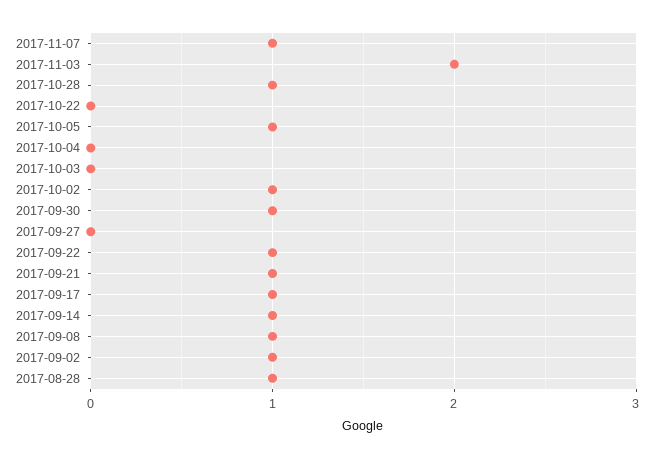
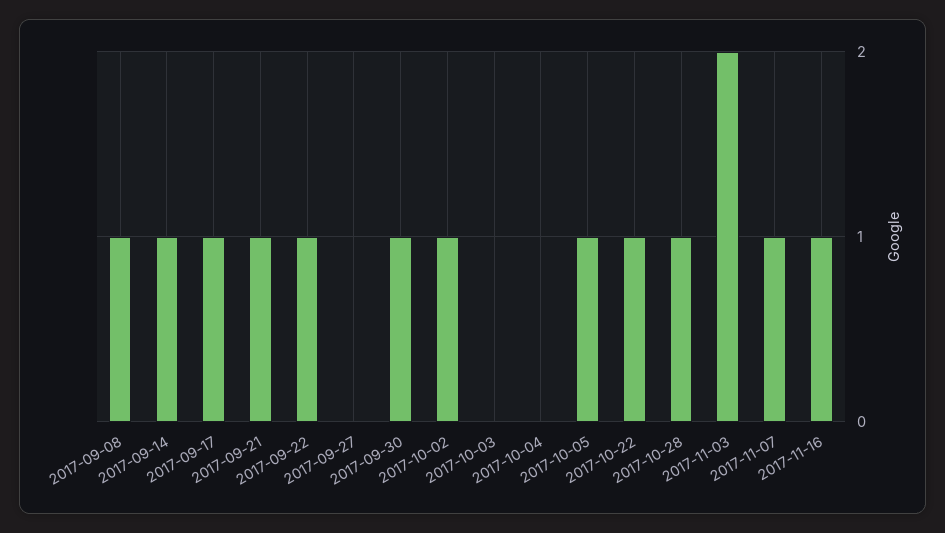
2017-10-22: 0 -> 1
2017-09-02: 1 -> none
2017-08-28: 1 -> none
2017-11-16: none -> 1

